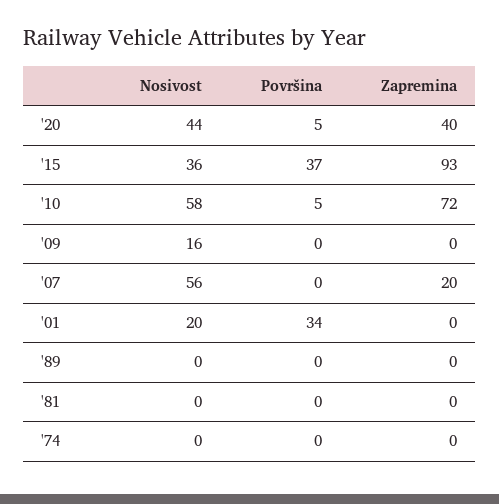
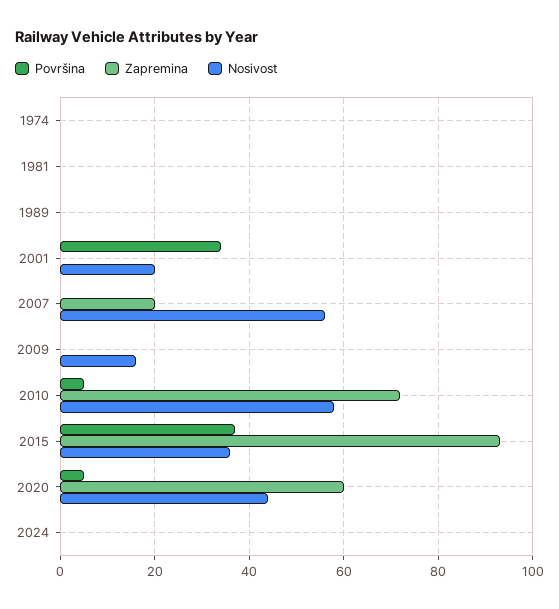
Zapremina, '20: 40 -> 60
Površina, 2024: none -> 0
Zapremina, 2024: none -> 0
Nosivost, 2024: none -> 0

